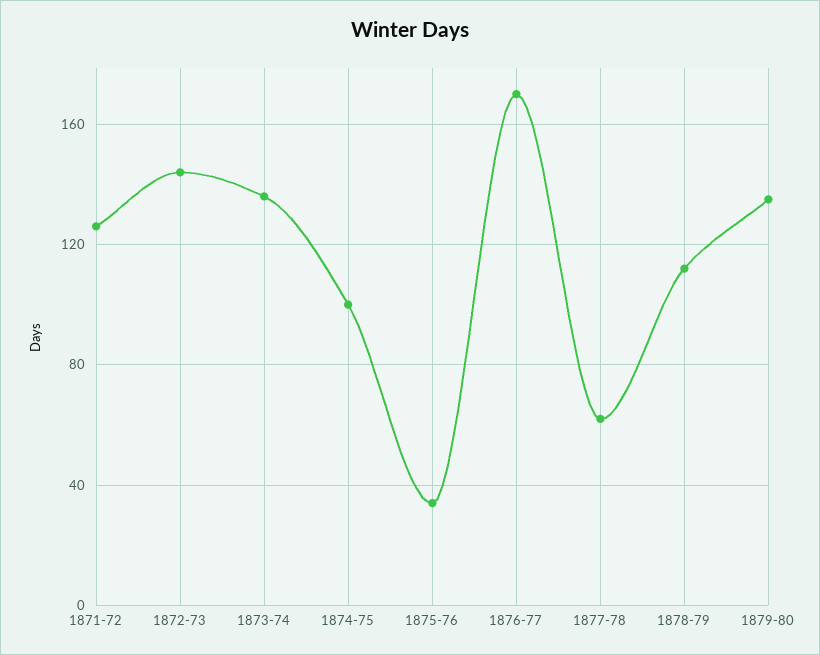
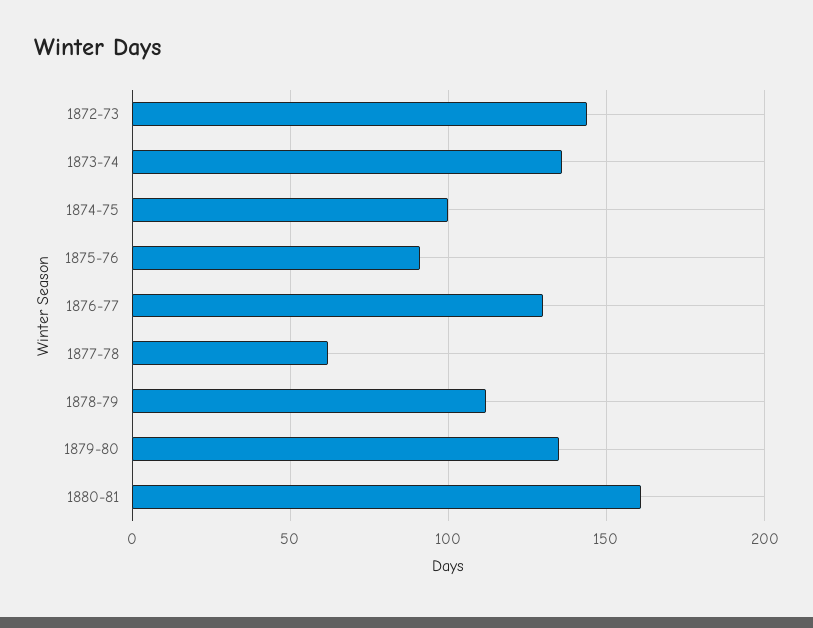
1871-72: 125 -> none
1875-76: 35 -> 90
1876-77: 170 -> 130
1880-81: none -> 160

